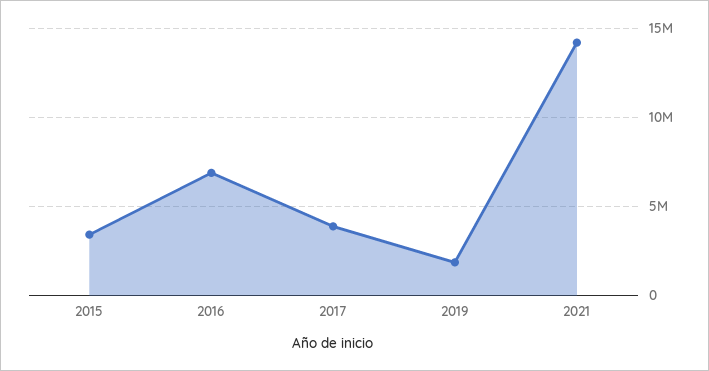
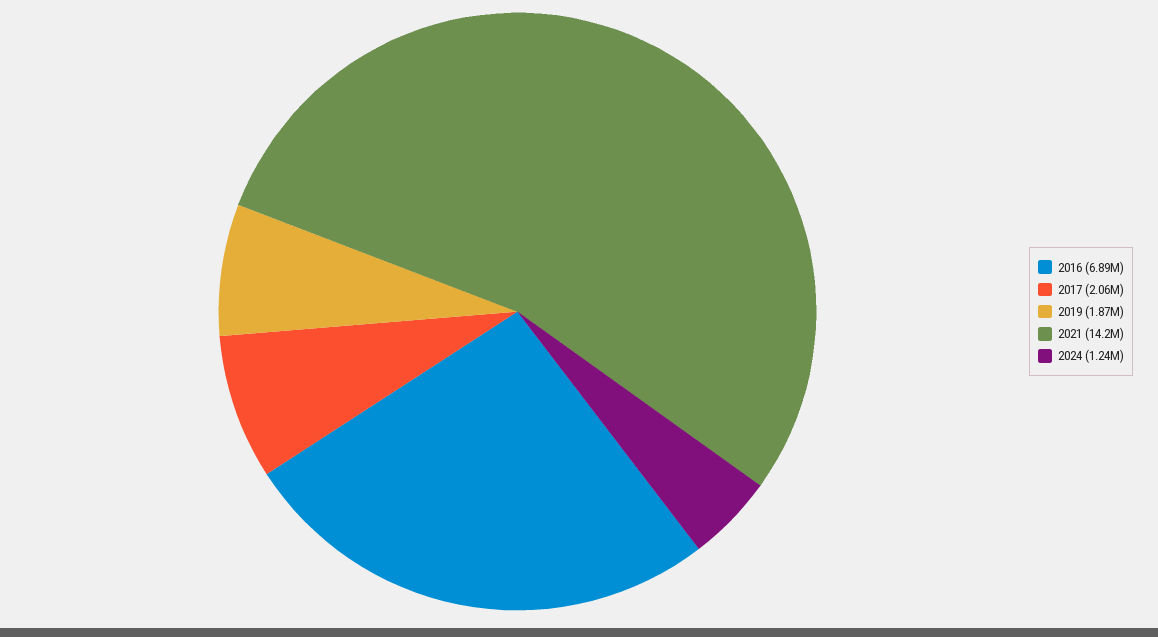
2015: 3500000 -> none
2017: 4000000 -> 2060000
2024: none -> 1240000

